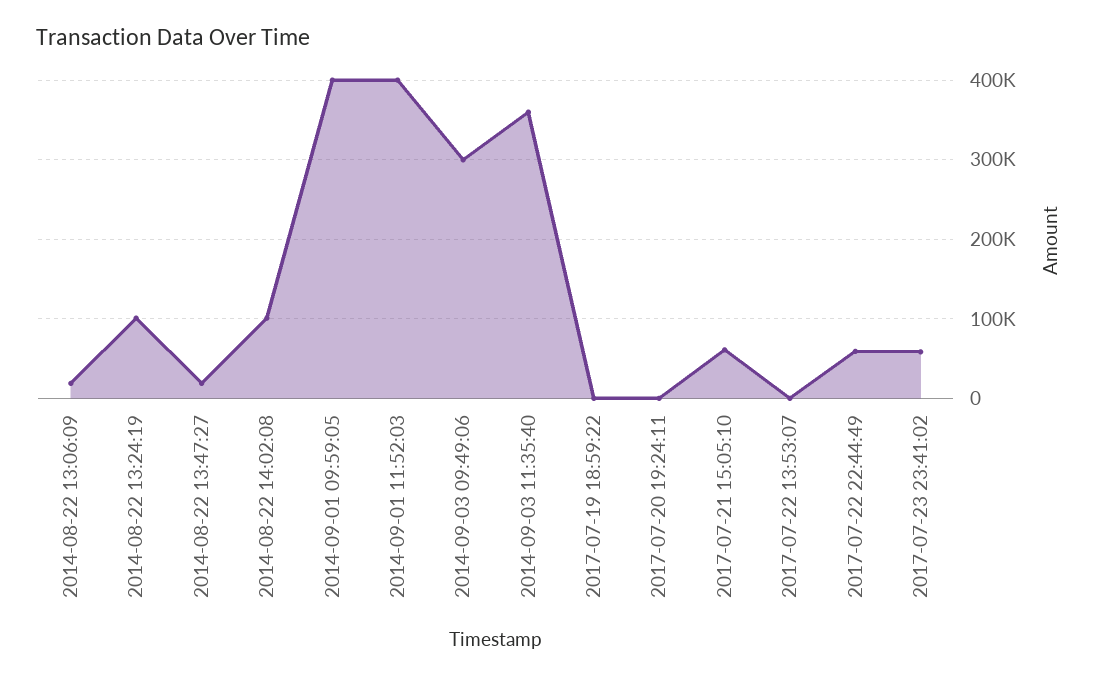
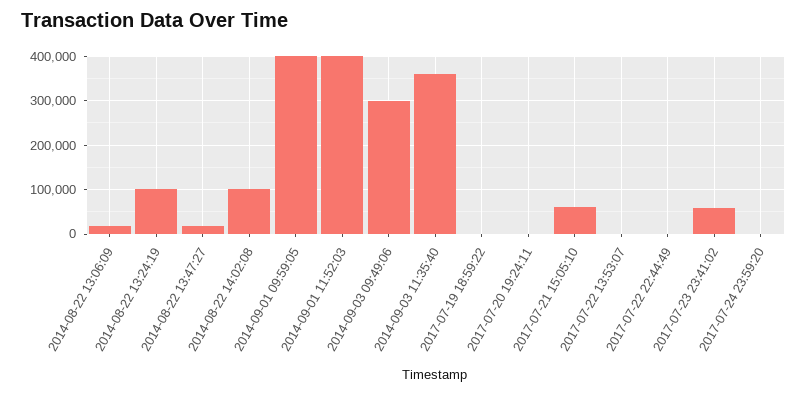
2017-07-22 22:44:49: 60000 -> 0
2017-07-24 23:59:20: none -> 0

